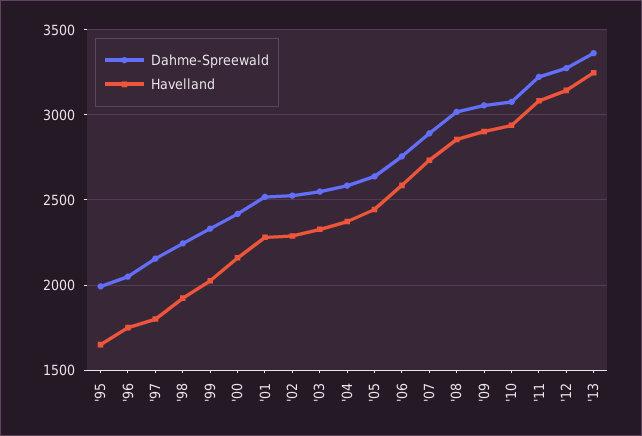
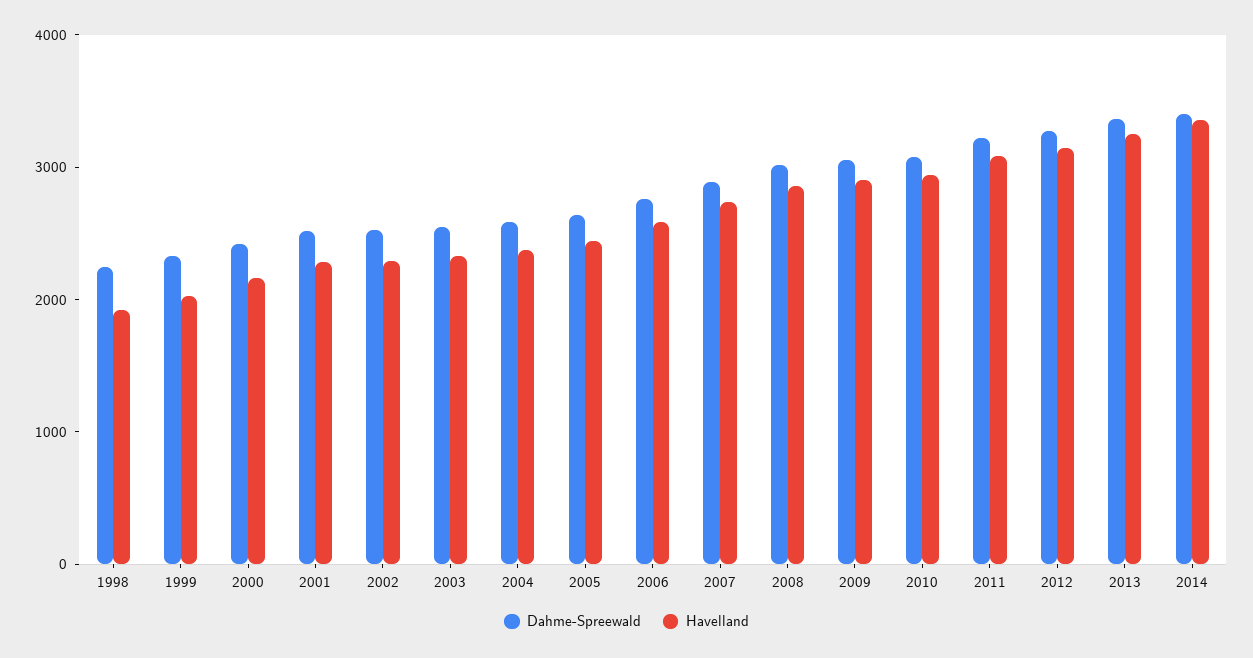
Dahme-Spreewald, '95: 2000 -> none
Havelland, '95: 1650 -> none
Dahme-Spreewald, '96: 2050 -> none
Havelland, '96: 1750 -> none
Dahme-Spreewald, '97: 2150 -> none
Havelland, '97: 1800 -> none
Dahme-Spreewald, 2014: none -> 3400
Havelland, 2014: none -> 3400

